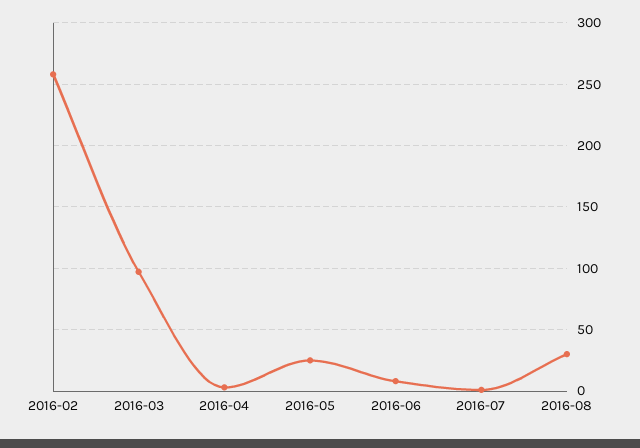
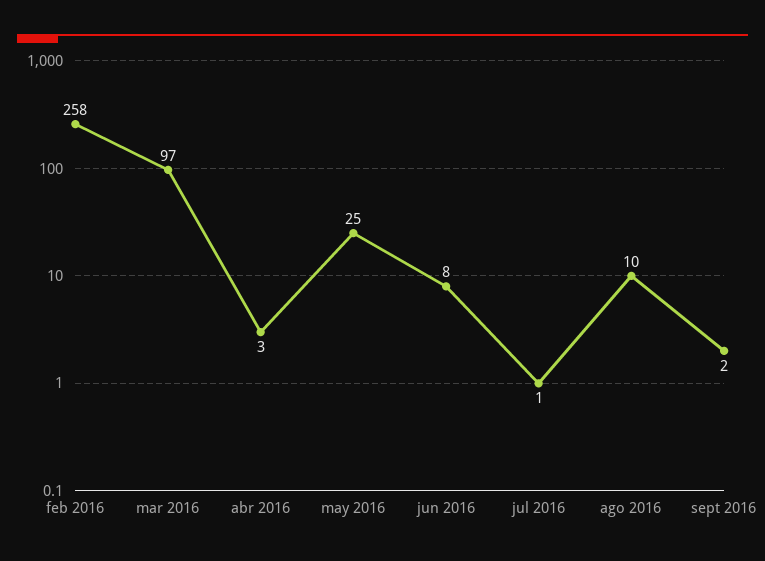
2016-08: 30 -> 10
sept 2016: none -> 2

